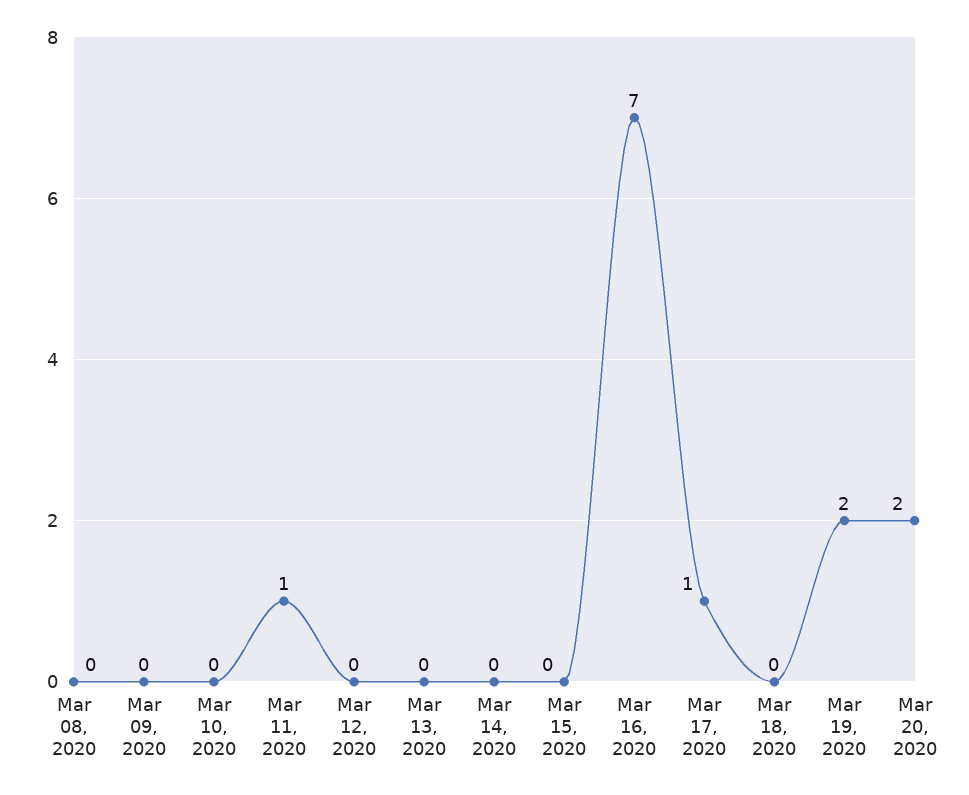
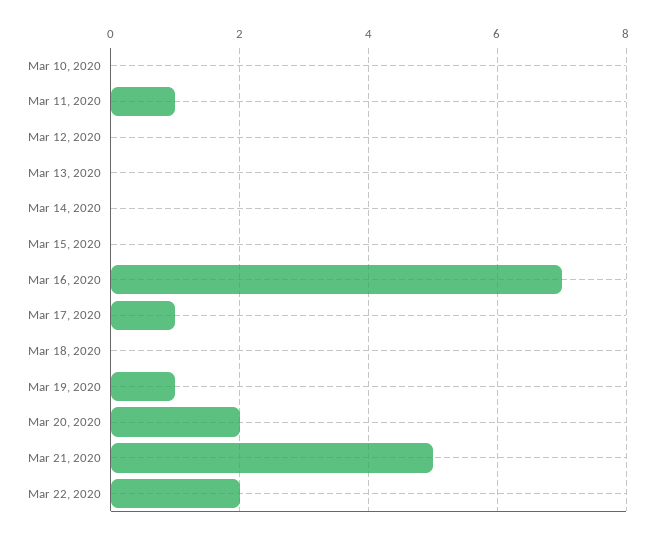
Mar 08, 2020: 0 -> none
Mar 09, 2020: 0 -> none
Mar 19, 2020: 2 -> 1
Mar 21, 2020: none -> 5
Mar 22, 2020: none -> 2

